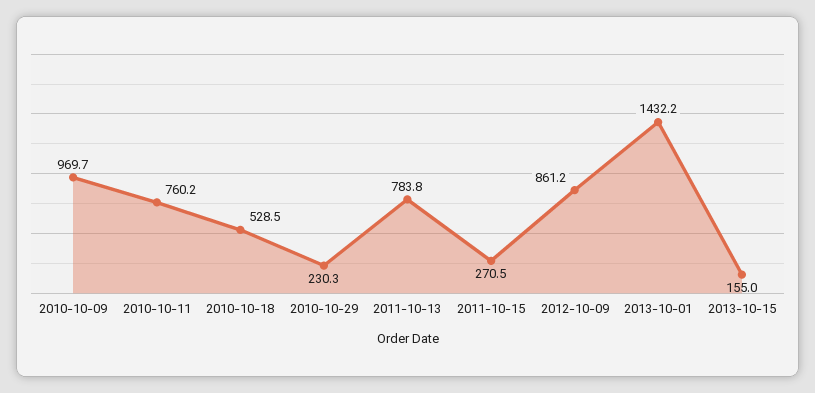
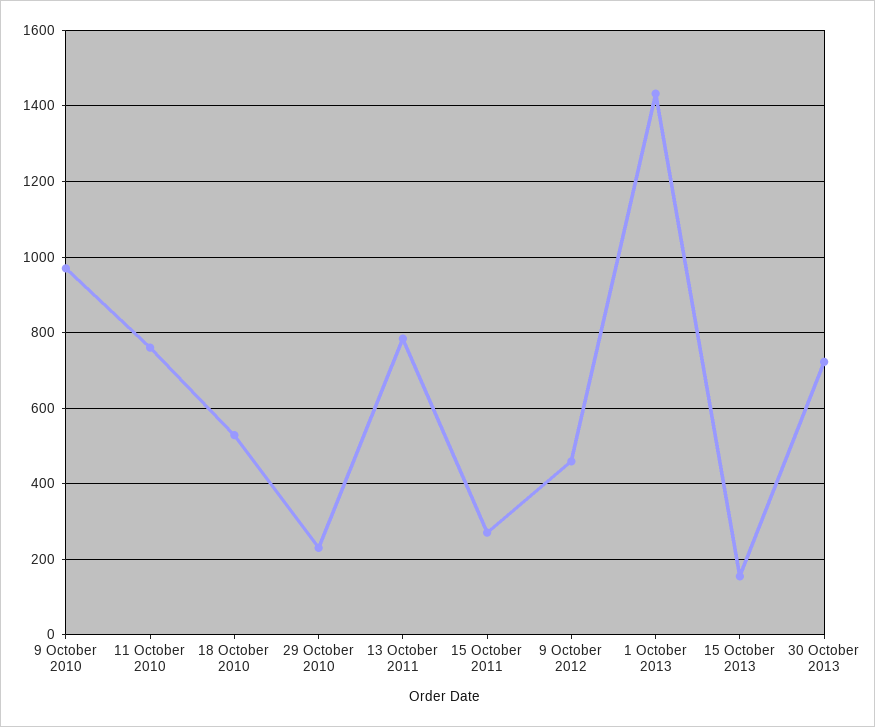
2012-10-09: 861.2 -> 460
30 October 2013: none -> 720

